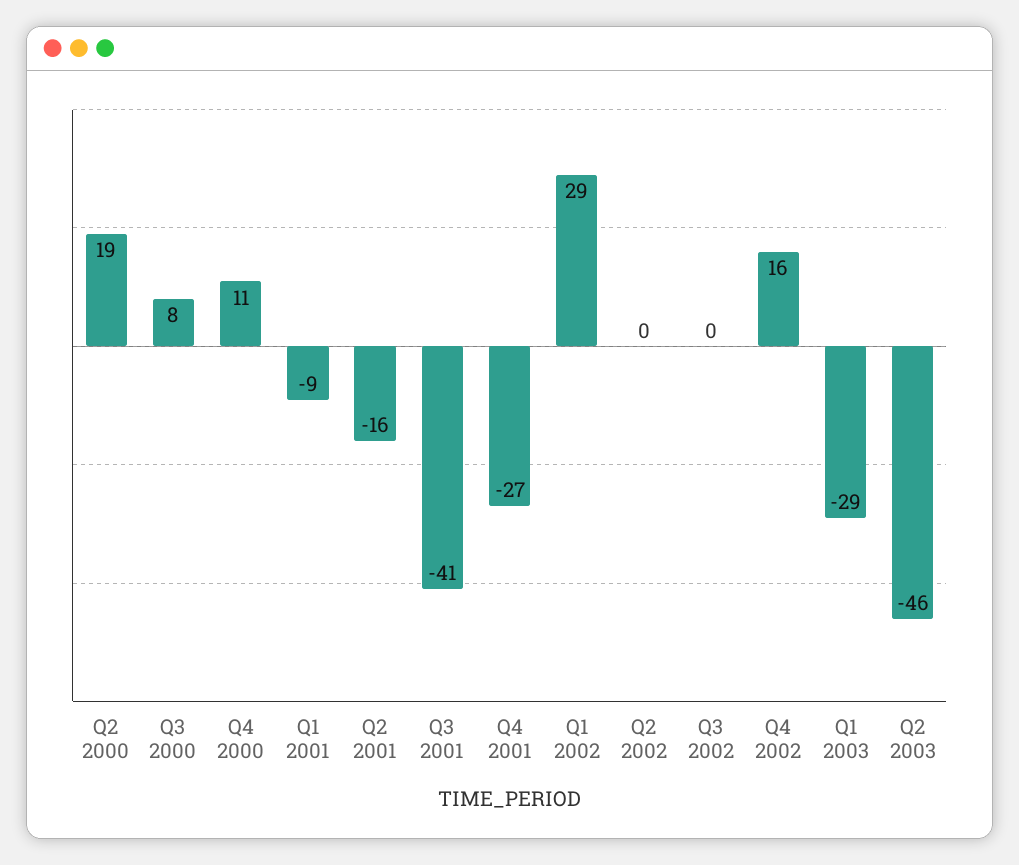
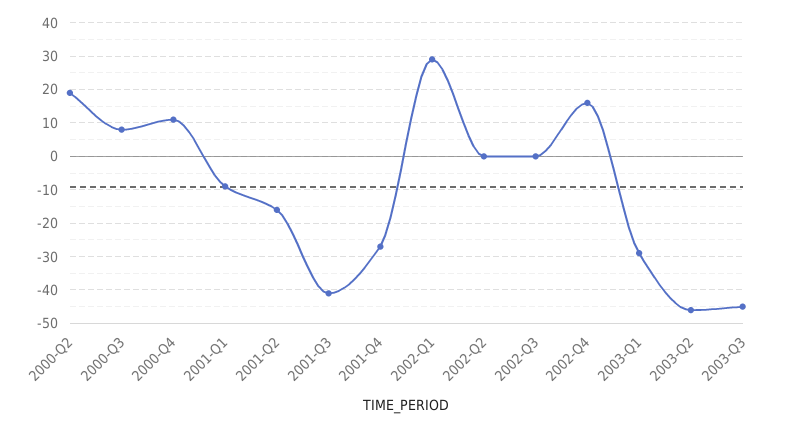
2003-Q3: none -> -45

